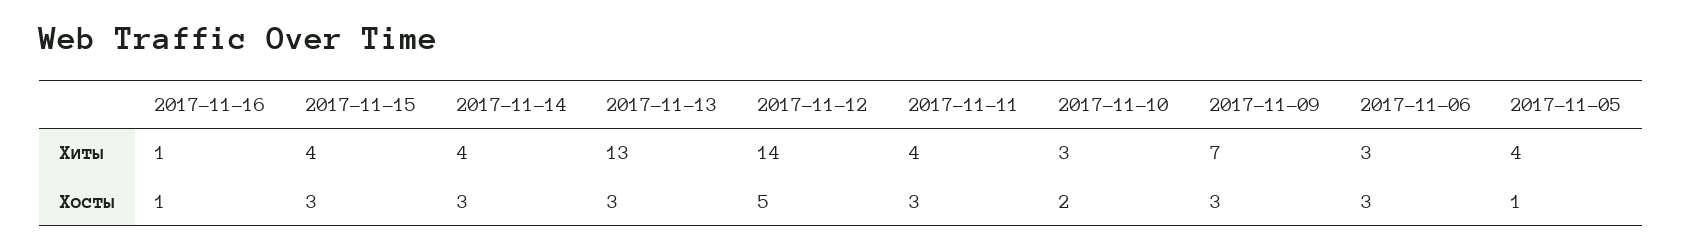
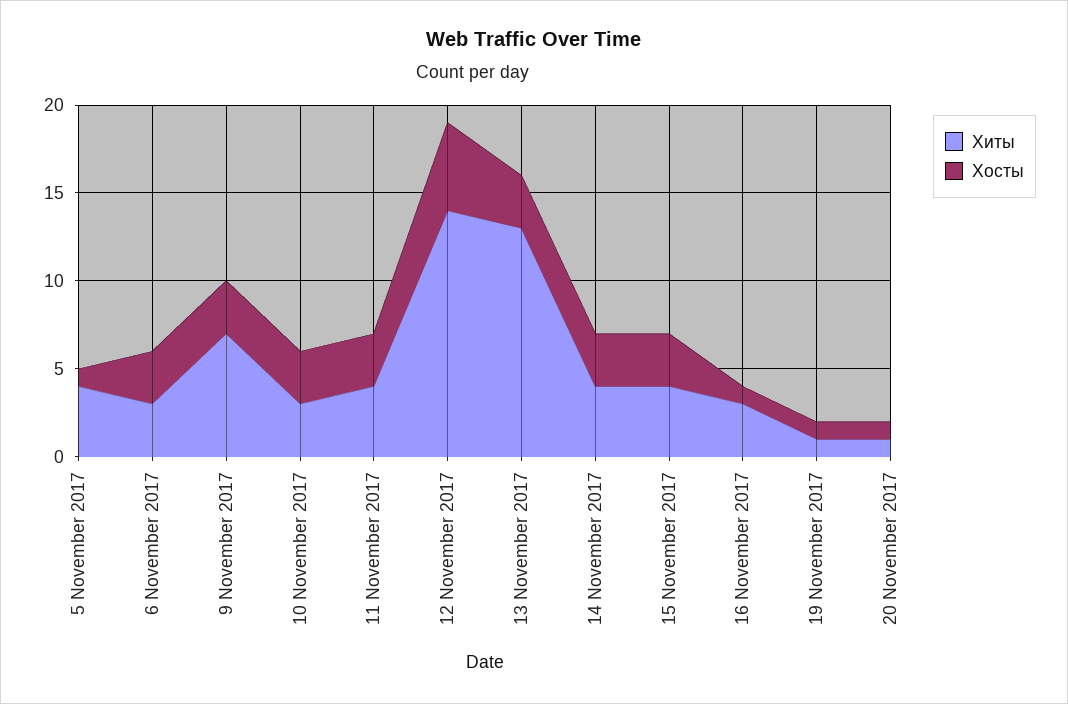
Хиты, 2017-11-16: 1 -> 3
Хосты, 2017-11-10: 2 -> 3
Хиты, 19 November 2017: none -> 1
Хосты, 19 November 2017: none -> 1
Хиты, 20 November 2017: none -> 1
Хосты, 20 November 2017: none -> 1

